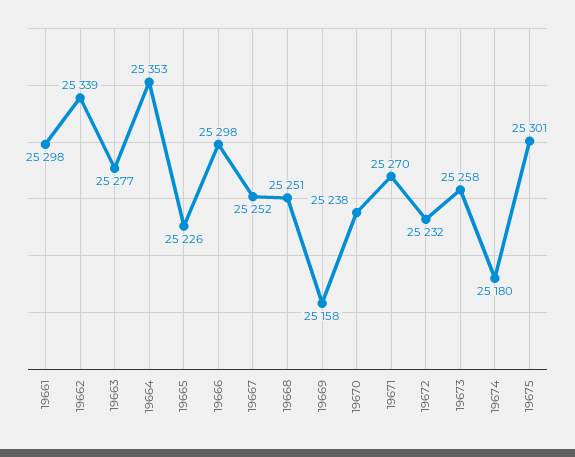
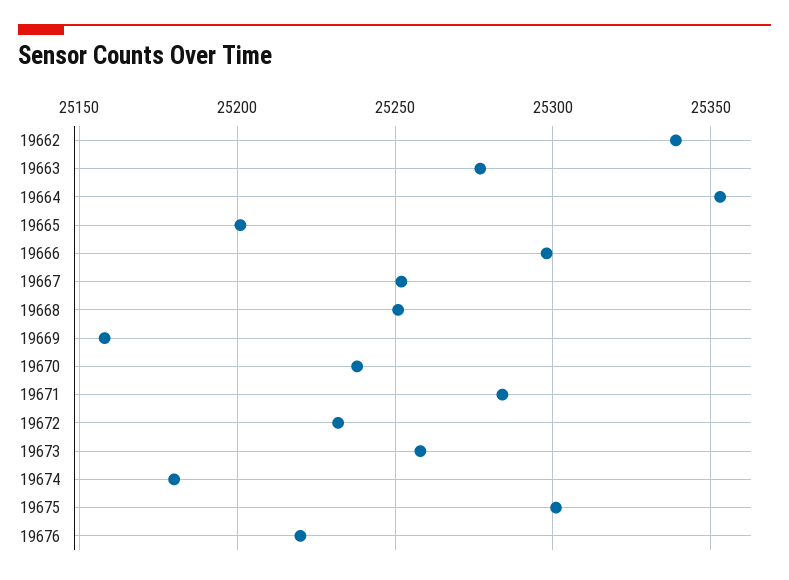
19661: 25298 -> none
19665: 25226 -> 25200
19671: 25270 -> 25285
19676: none -> 25220

